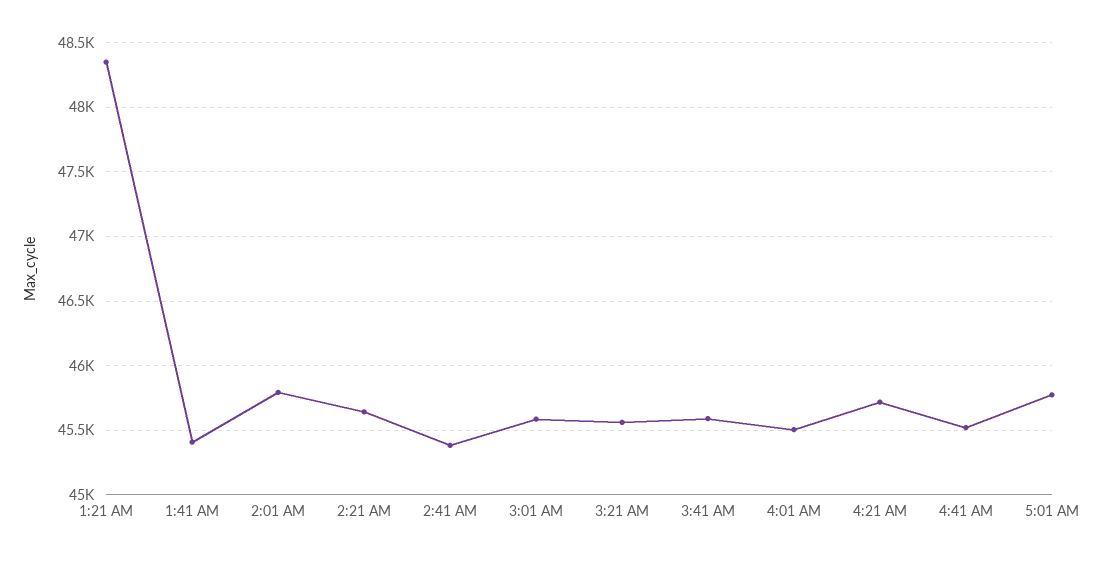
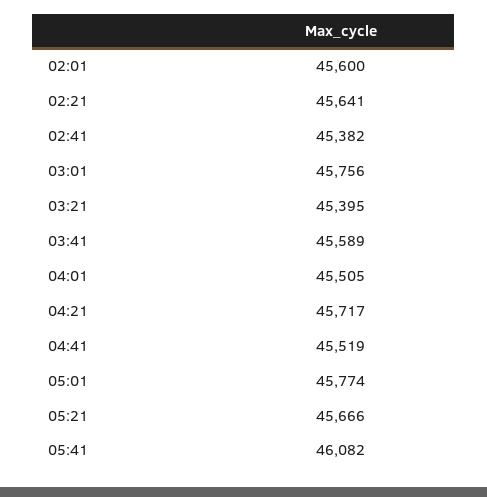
1:21 AM: 48350 -> none
1:41 AM: 45400 -> none
2:01 AM: 45800 -> 45600
3:01 AM: 45600 -> 45756
3:21 AM: 45550 -> 45395
05:21: none -> 45666
05:41: none -> 46082

